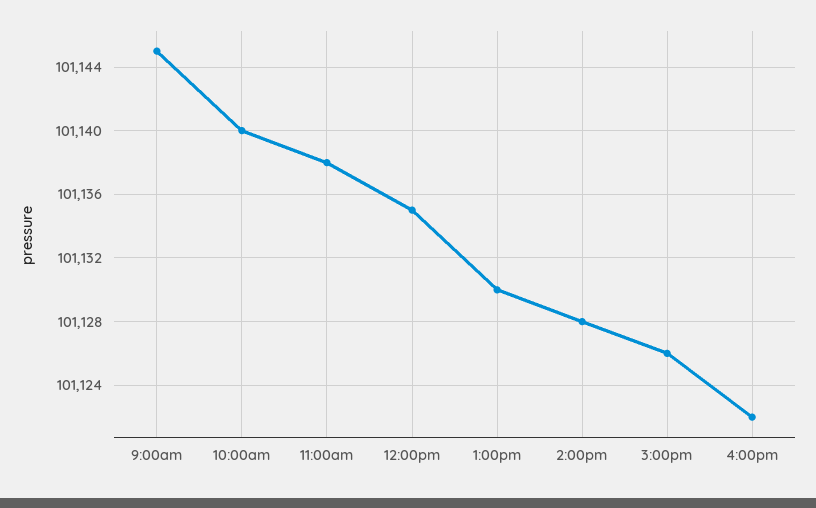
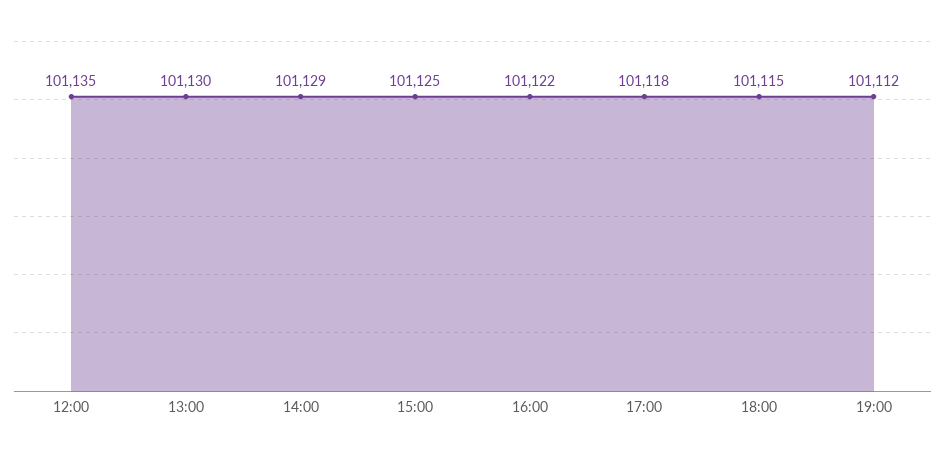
9:00am: 101145 -> none
10:00am: 101140 -> none
11:00am: 101138 -> none
2:00pm: 101128 -> 101129
3:00pm: 101126 -> 101125
17:00: none -> 101118
18:00: none -> 101115
19:00: none -> 101112

